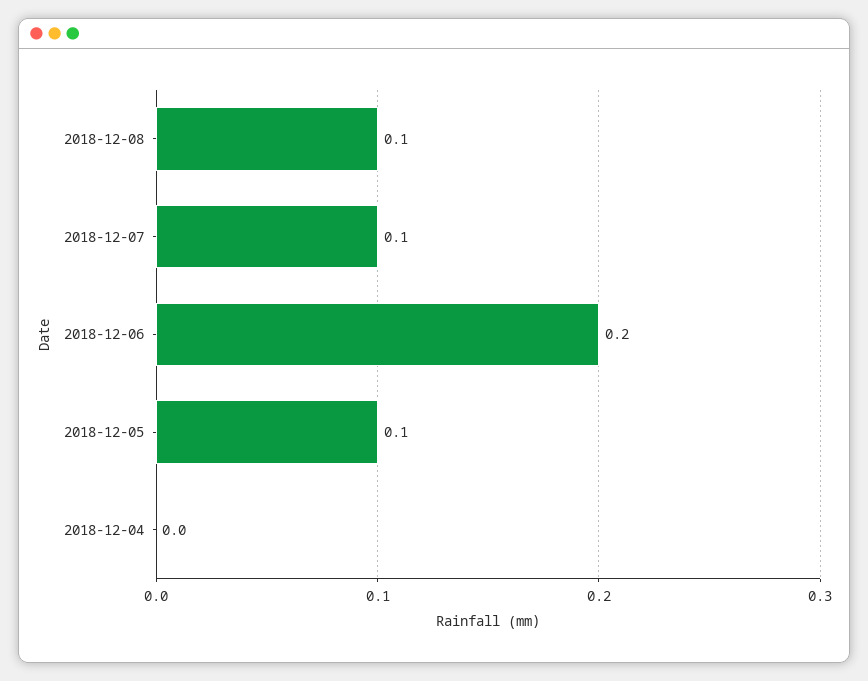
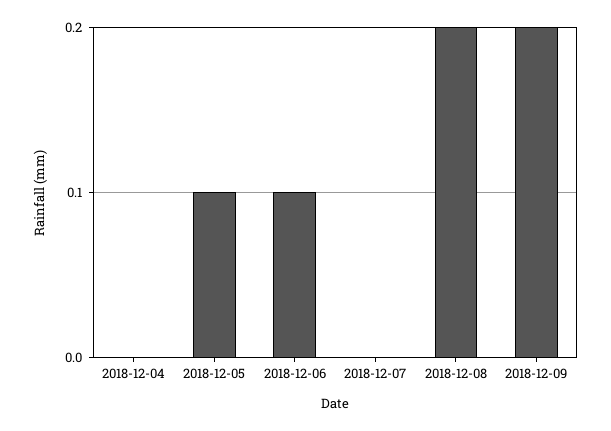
2018-12-08: 0.1 -> 0.2
2018-12-07: 0.1 -> 0
2018-12-06: 0.2 -> 0.1
2018-12-09: none -> 0.2

